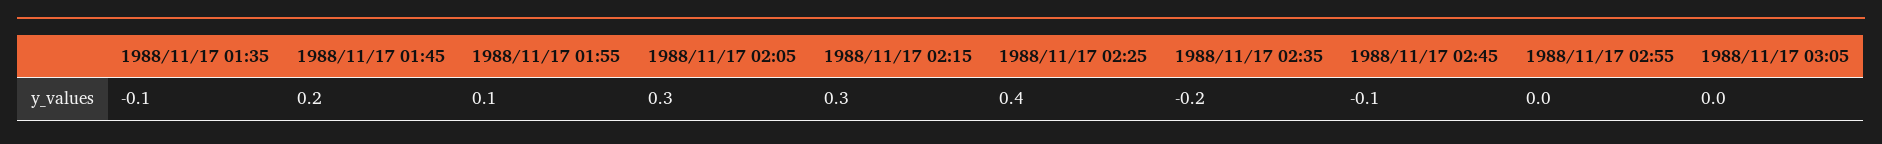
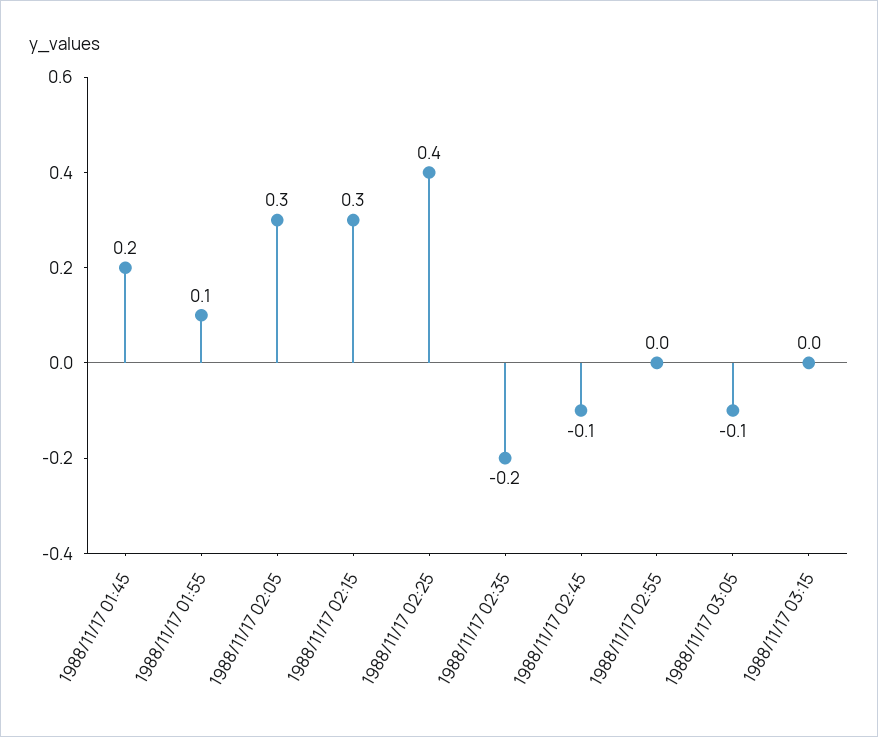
1988/11/17 01:35: -0.1 -> none
1988/11/17 03:05: 0 -> -0.1
1988/11/17 03:15: none -> 0

